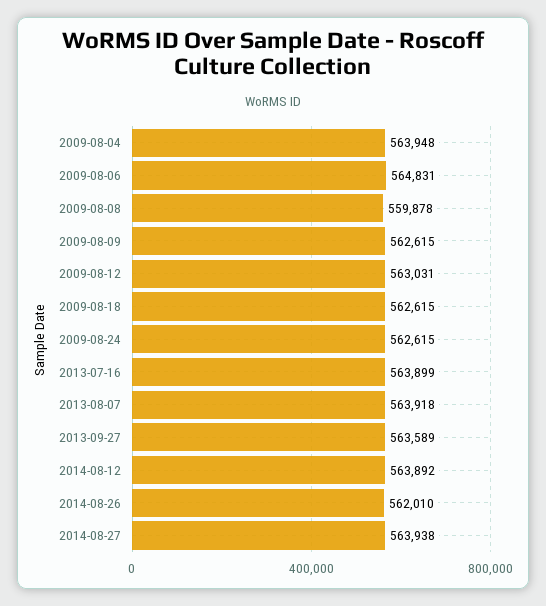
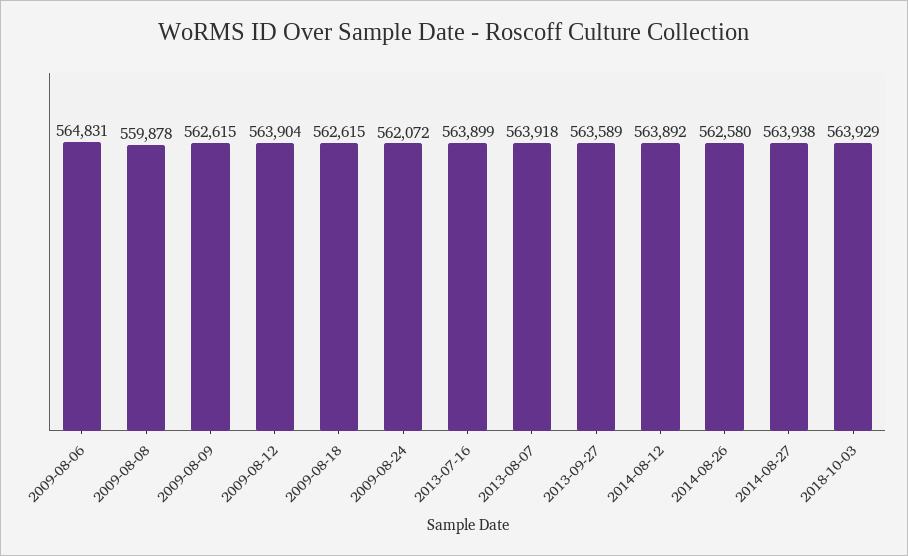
2009-08-04: 563948 -> none
2009-08-12: 563031 -> 563904
2009-08-24: 562615 -> 562072
2014-08-26: 562010 -> 562580
2018-10-03: none -> 563929

